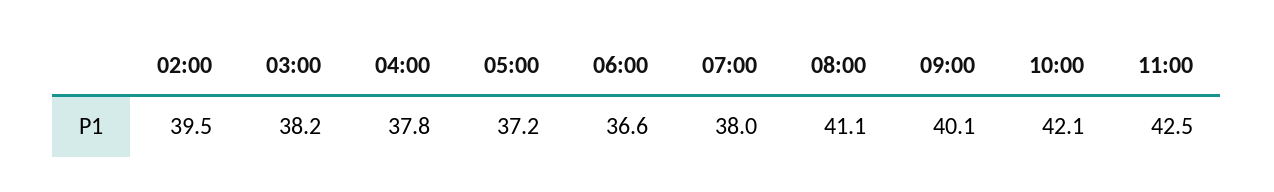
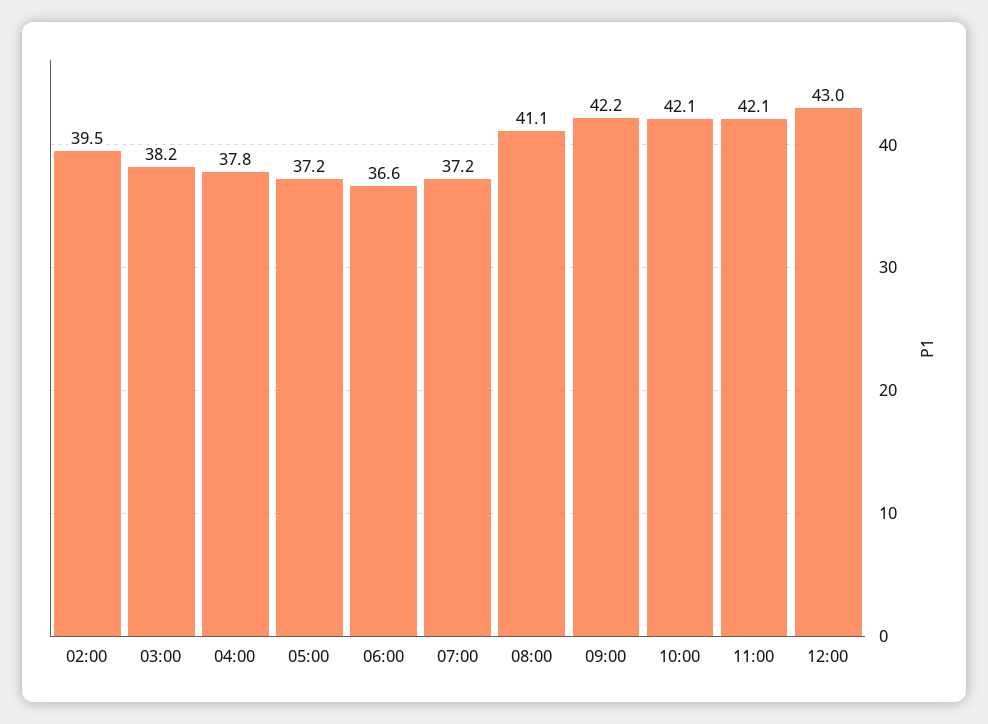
07:00: 38 -> 37.2
09:00: 40.1 -> 42.2
11:00: 42.5 -> 42.1
12:00: none -> 43

